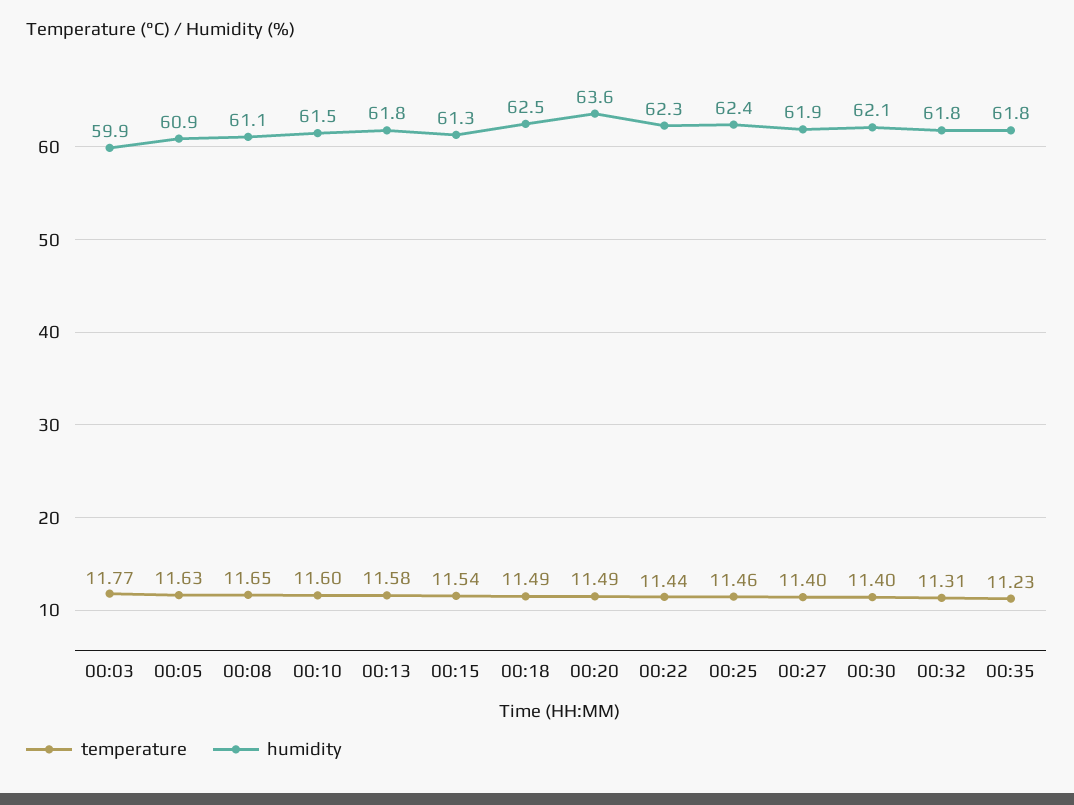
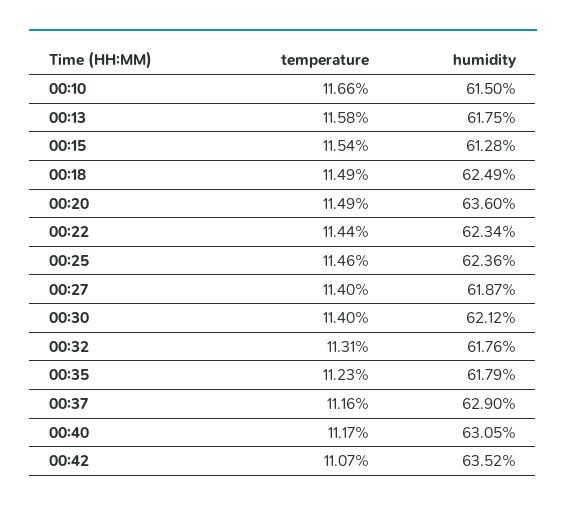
temperature, 00:03: 11.77 -> none
humidity, 00:03: 59.9 -> none
temperature, 00:05: 11.63 -> none
humidity, 00:05: 60.9 -> none
temperature, 00:08: 11.65 -> none
humidity, 00:08: 61.1 -> none
temperature, 00:10: 11.6 -> 11.66
temperature, 00:37: none -> 11.16
humidity, 00:37: none -> 62.9
temperature, 00:40: none -> 11.17
humidity, 00:40: none -> 63.05
temperature, 00:42: none -> 11.07
humidity, 00:42: none -> 63.52

